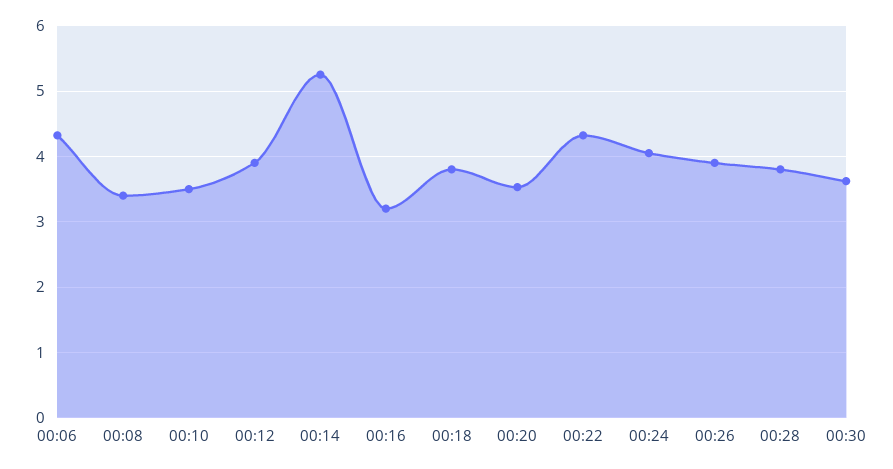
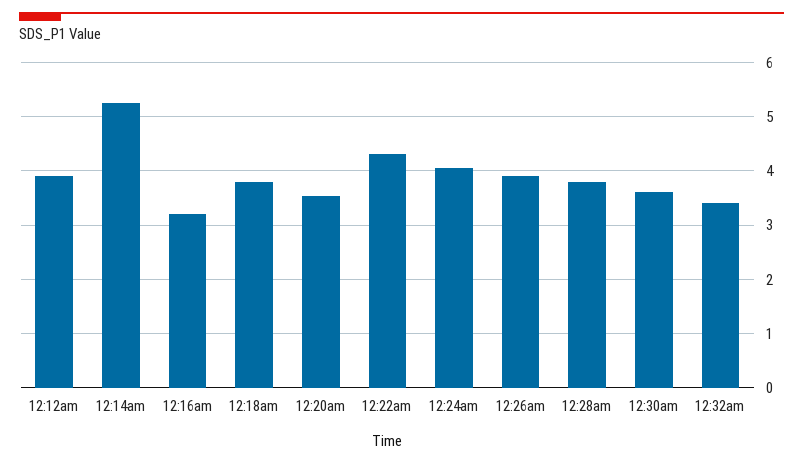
00:06: 4.3 -> none
00:08: 3.4 -> none
00:10: 3.5 -> none
12:32am: none -> 3.4

